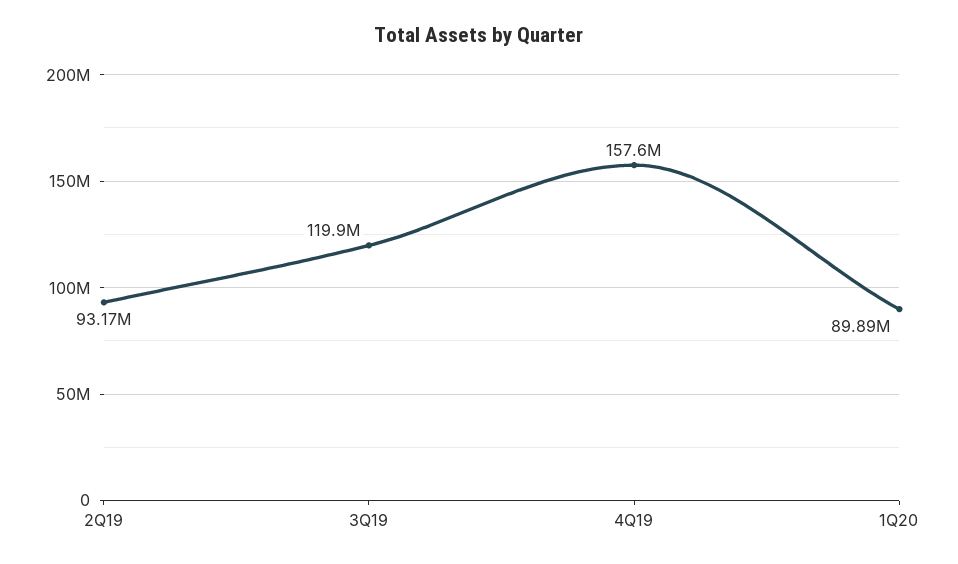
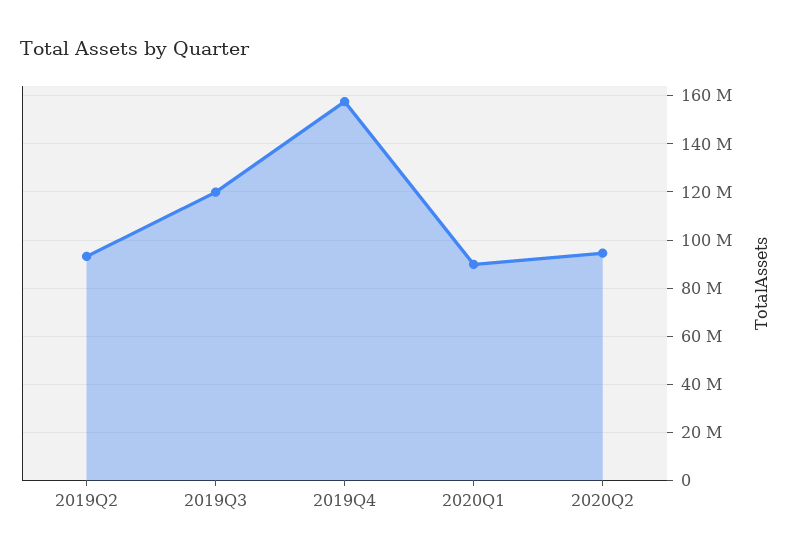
2020Q2: none -> 95000000

